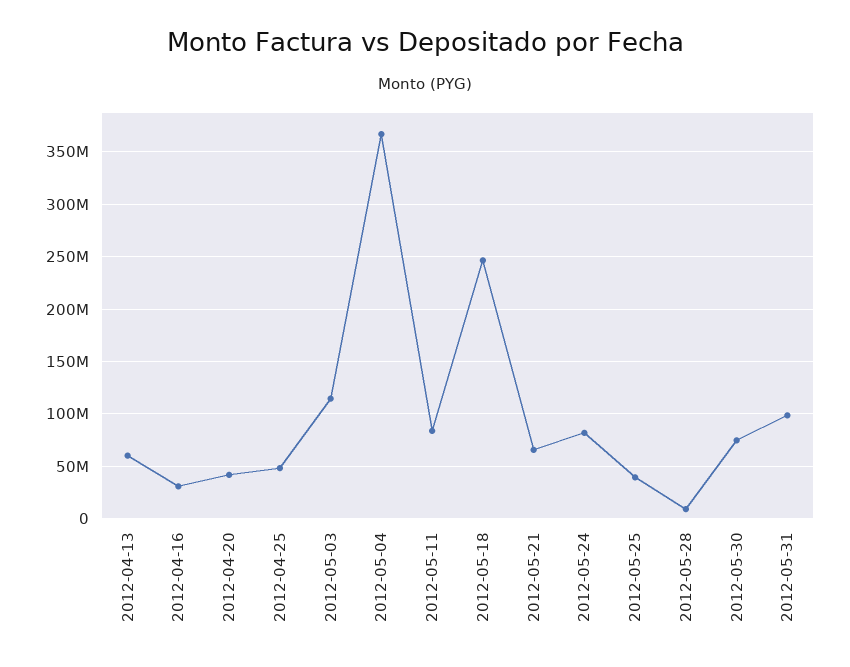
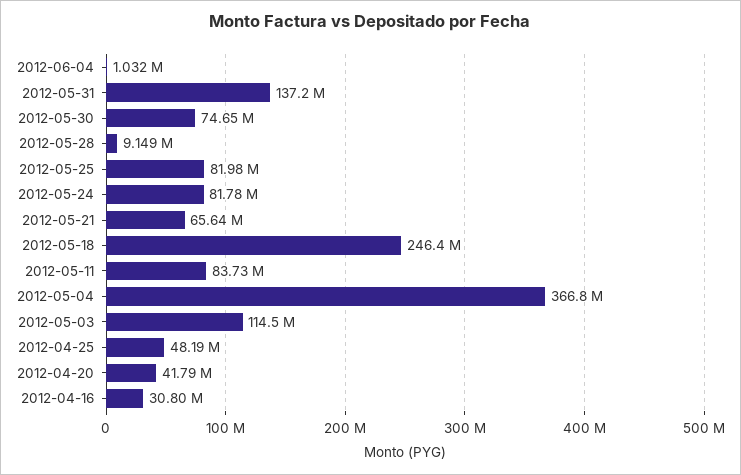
2012-04-13: 60000000 -> none
2012-05-25: 40000000 -> 81980000
2012-05-31: 100000000 -> 137200000
2012-06-04: none -> 1032000

